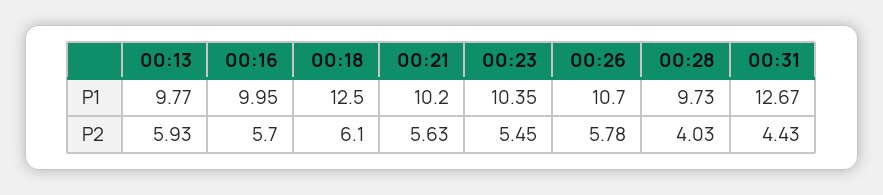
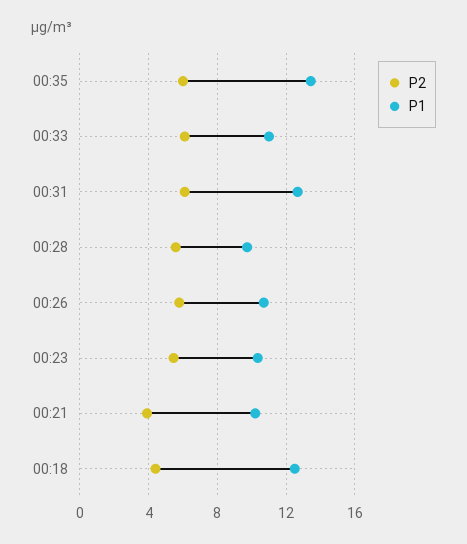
P1, 00:13: 9.77 -> none
P1, 00:16: 9.95 -> none
P2, 00:13: 5.93 -> none
P2, 00:16: 5.7 -> none
P2, 00:18: 6.1 -> 4.5
P2, 00:21: 5.63 -> 4
P2, 00:28: 4.03 -> 5.5
P2, 00:31: 4.43 -> 6
P2, 00:35: none -> 6
P1, 00:35: none -> 13.5
P2, 00:33: none -> 6
P1, 00:33: none -> 11

